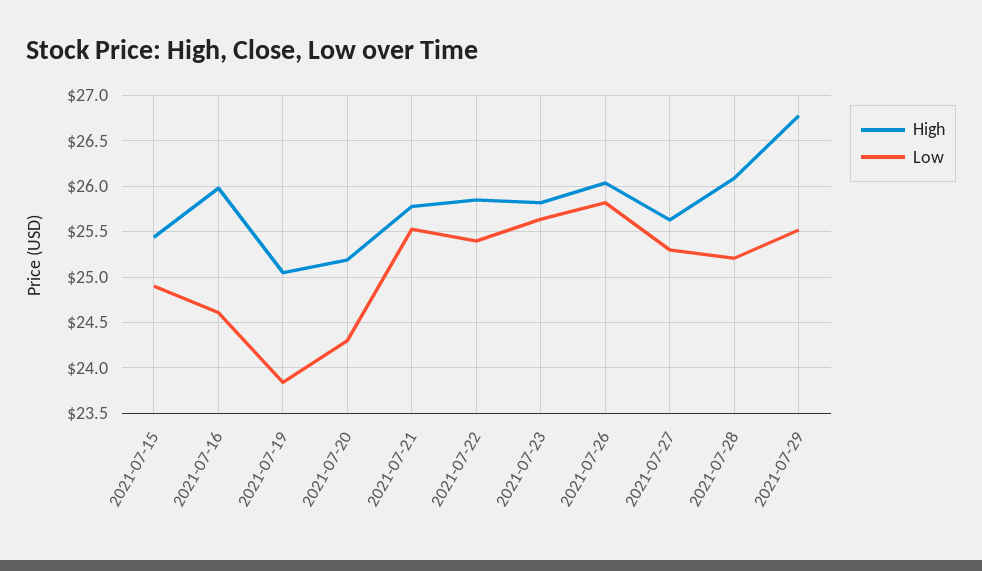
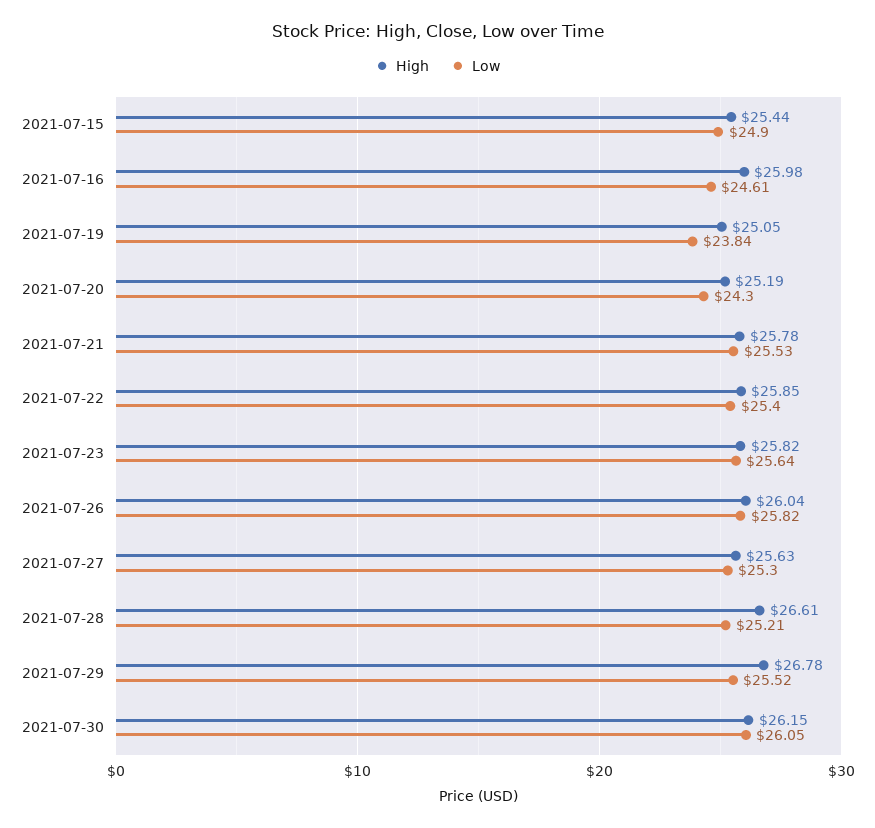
High, 2021-07-28: 26.1 -> 26.61
High, 2021-07-30: none -> 26.15
Low, 2021-07-30: none -> 26.05

